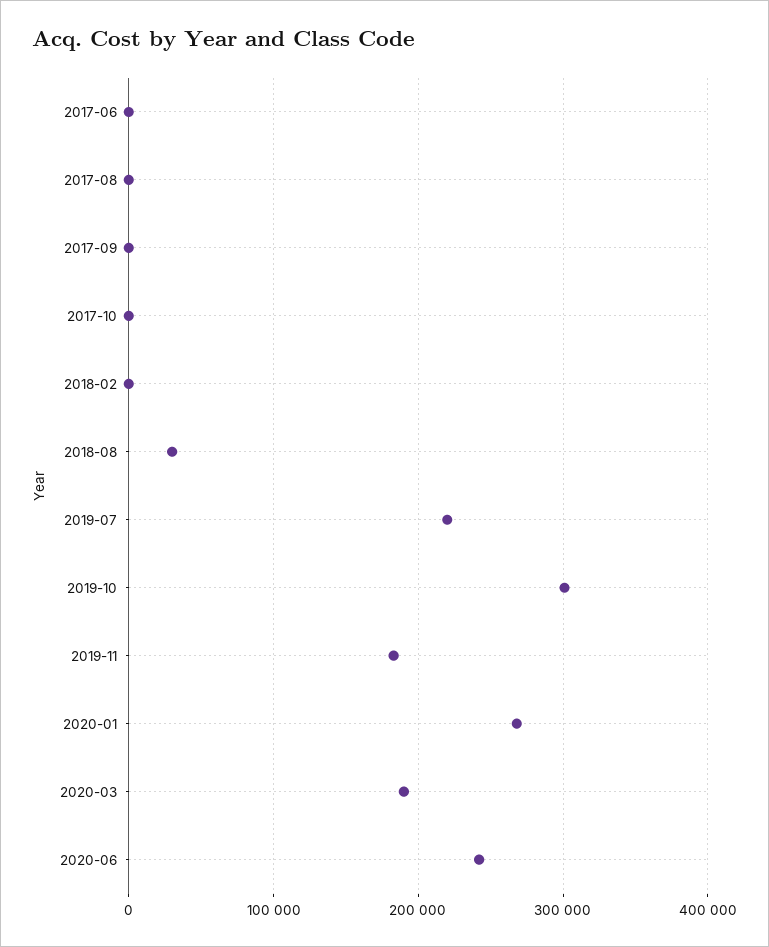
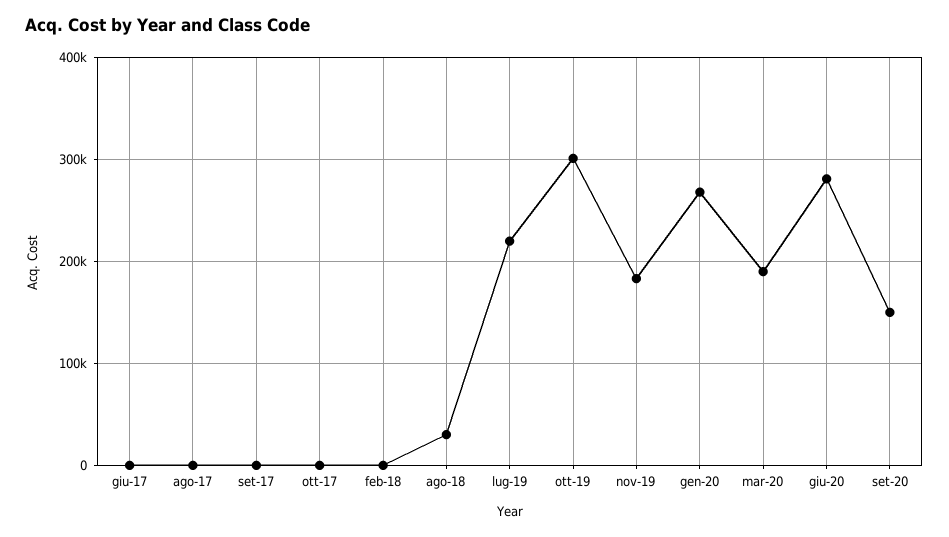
2020-06: 240000 -> 280000
set-20: none -> 150000

